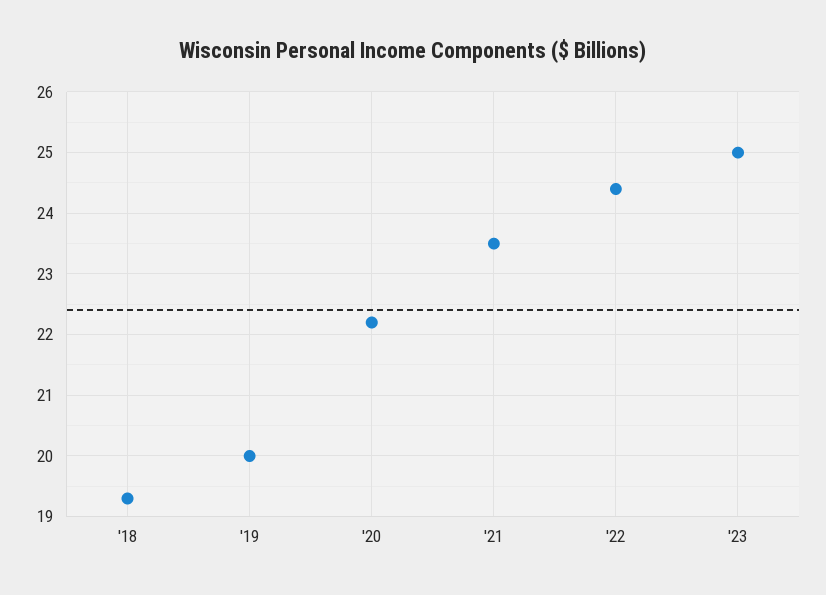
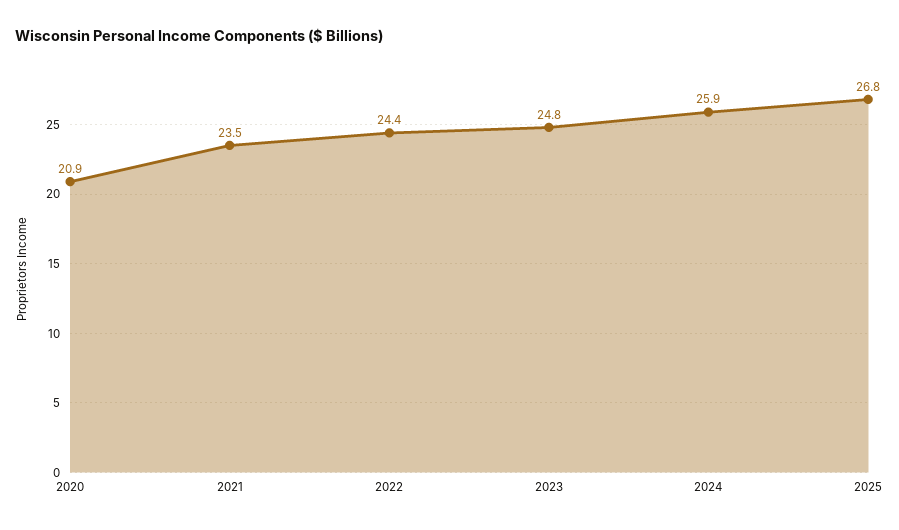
'18: 19.3 -> none
'19: 20 -> none
'20: 22.2 -> 20.9
'23: 25 -> 24.8
2024: none -> 25.9
2025: none -> 26.8

